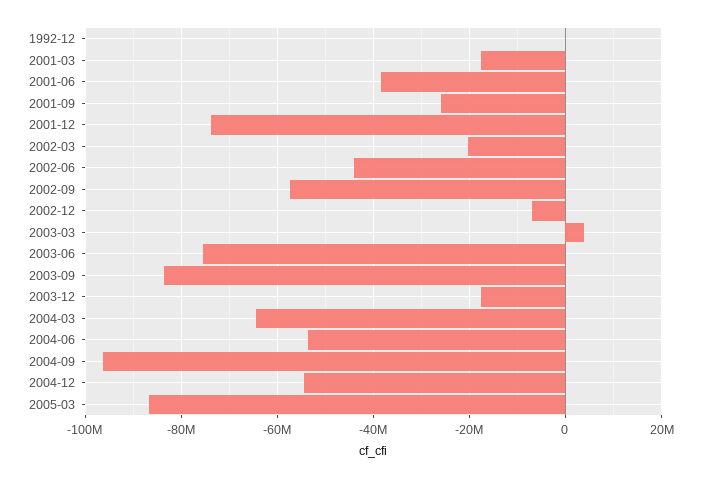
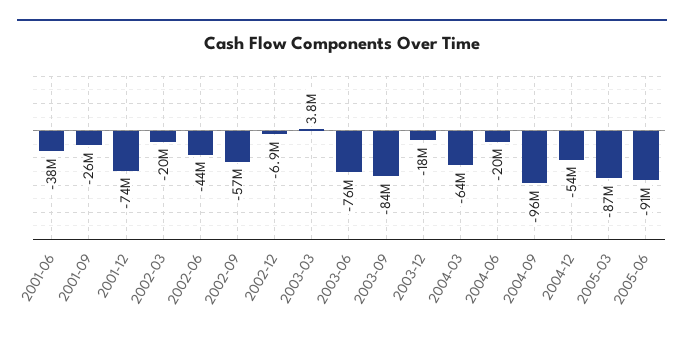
1992-12: 0 -> none
2001-03: -18000000 -> none
2004-06: -54000000 -> -20000000
2005-06: none -> -91000000

